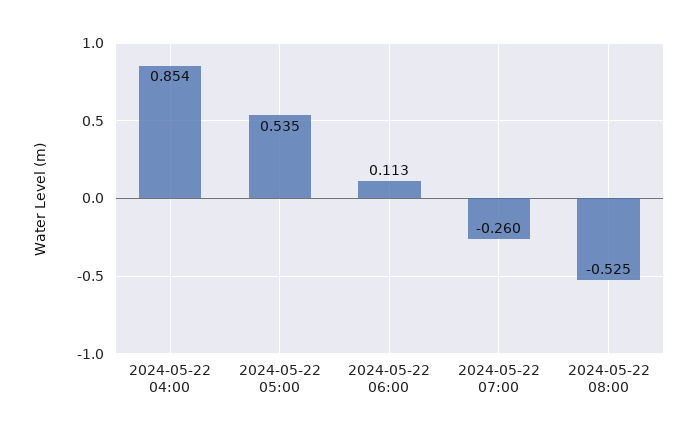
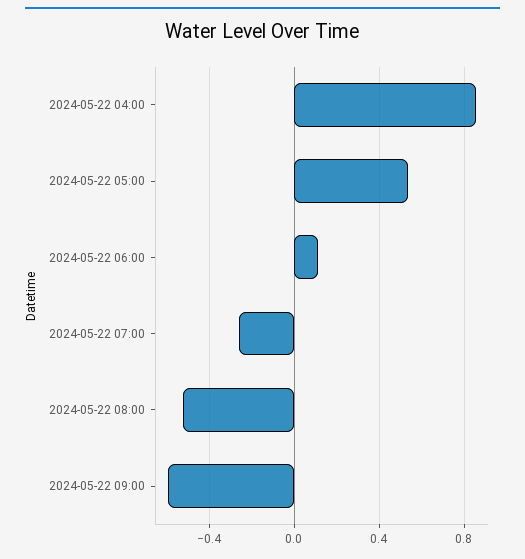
2024-05-22 09:00: none -> -0.6

